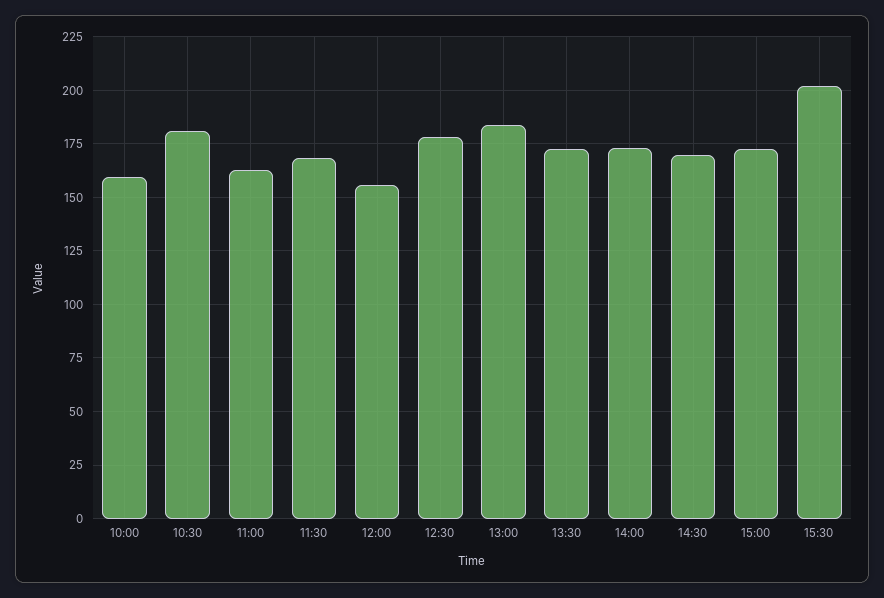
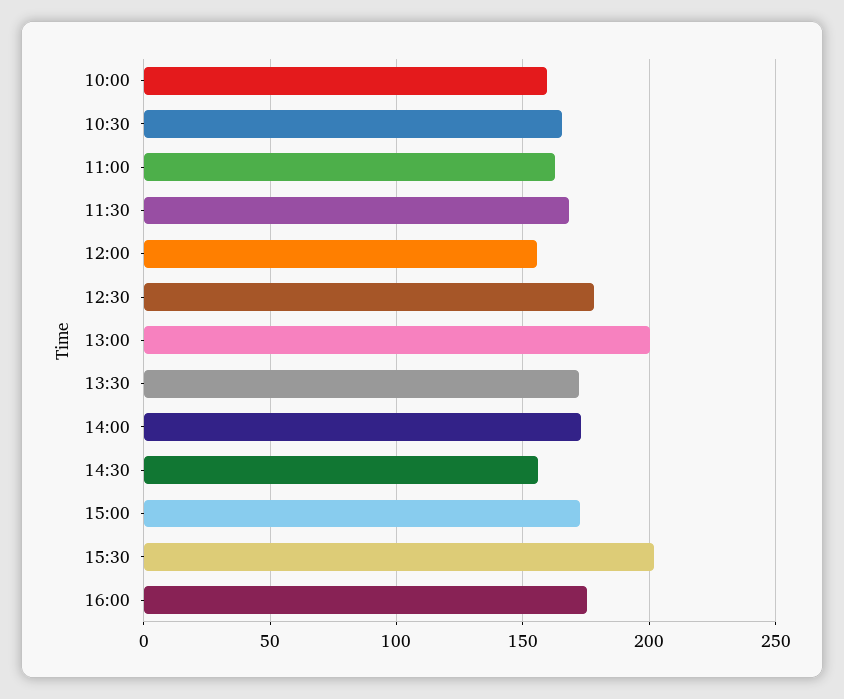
10:30: 180 -> 165
13:00: 185 -> 200
14:30: 170 -> 155
16:00: none -> 175

